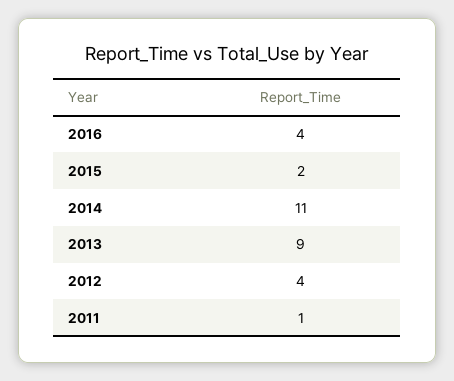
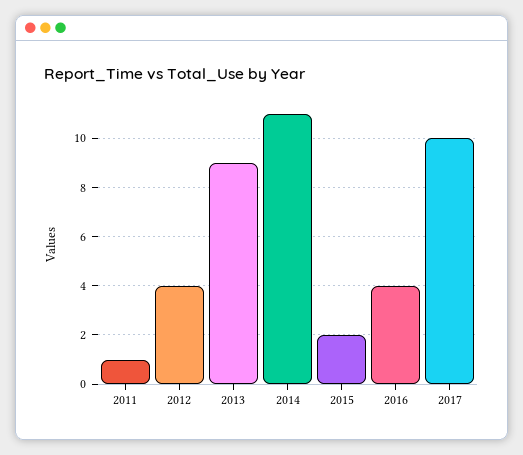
2017: none -> 10

